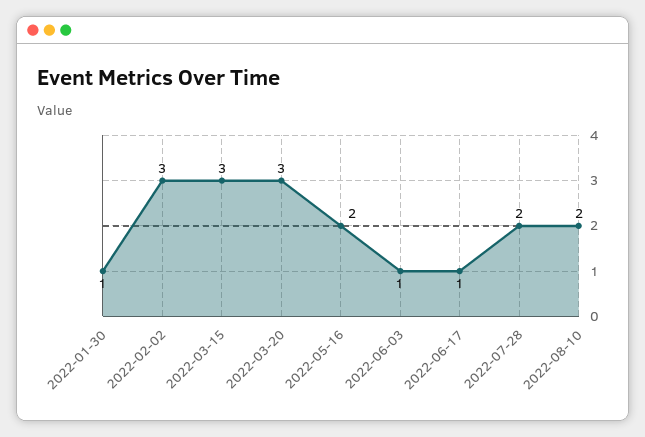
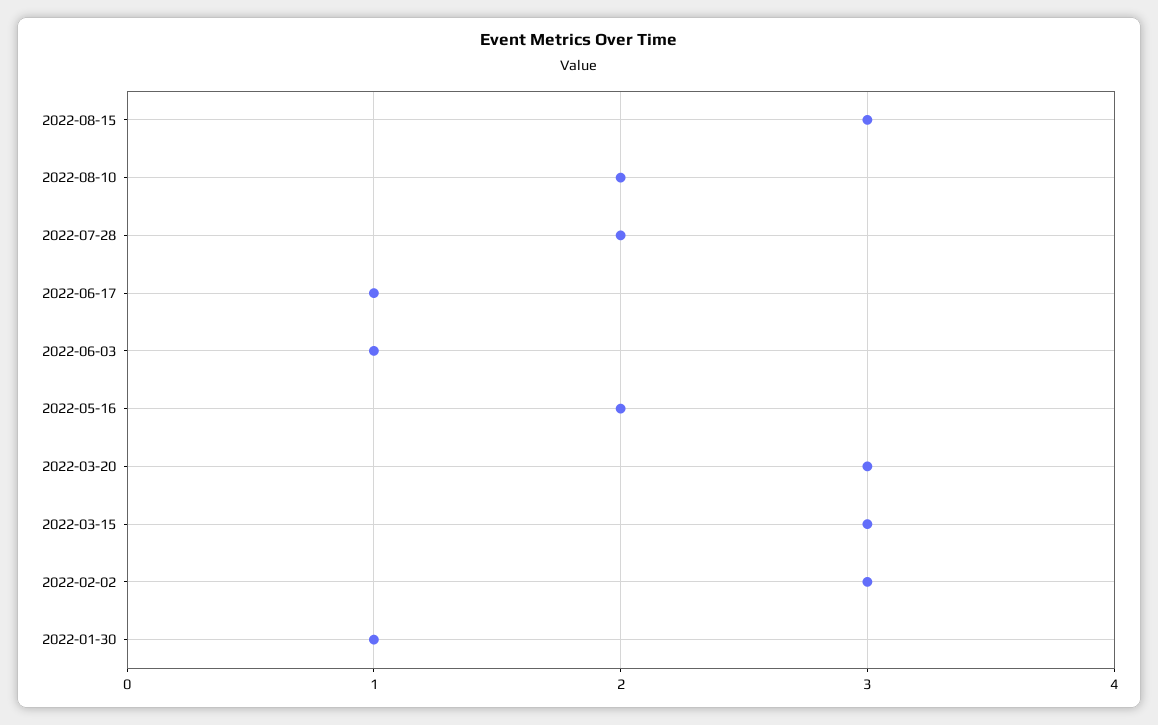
2022-08-15: none -> 3

